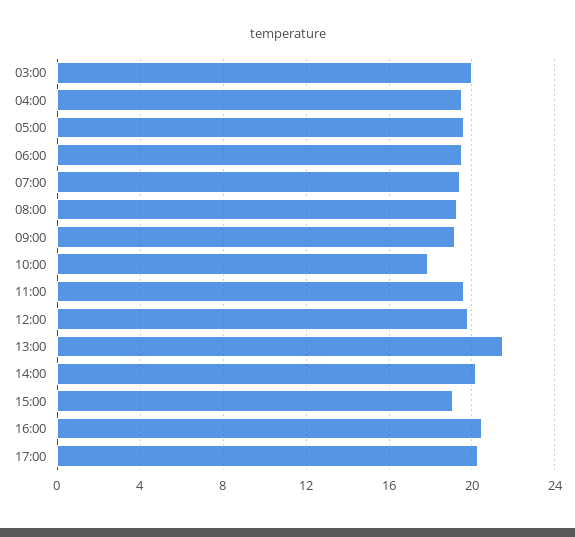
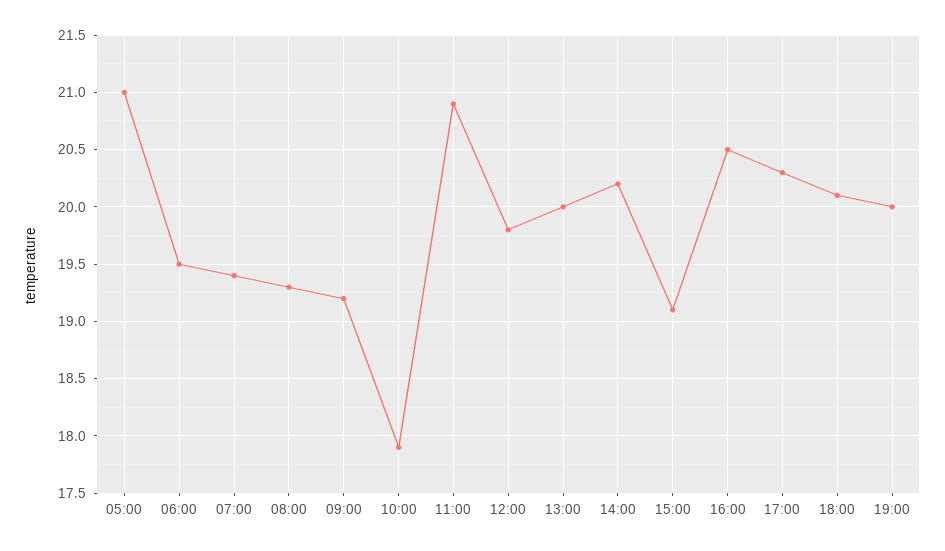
03:00: 20 -> none
04:00: 19.5 -> none
05:00: 19.5 -> 21
11:00: 19.5 -> 20.9
13:00: 21.5 -> 20
18:00: none -> 20.1
19:00: none -> 20

